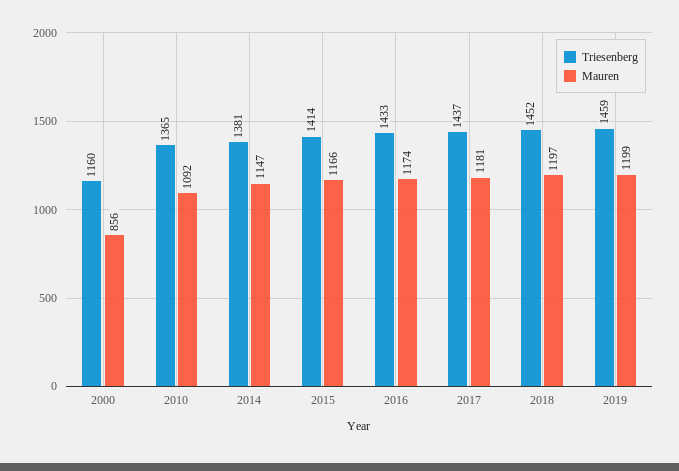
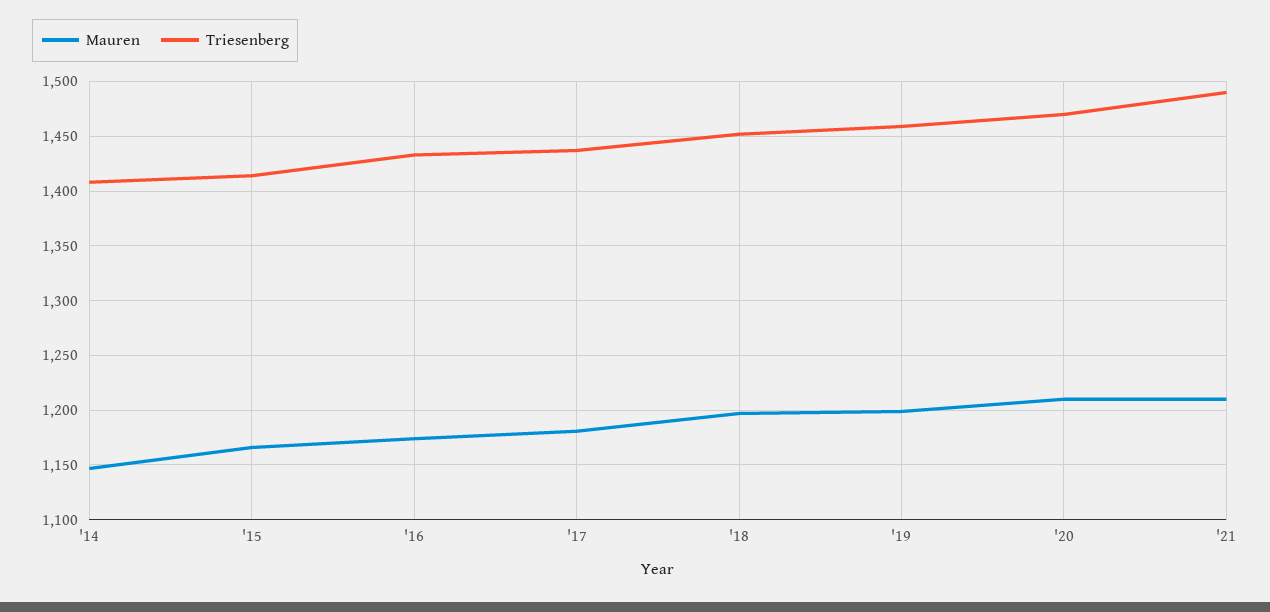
Triesenberg, 2000: 1160 -> none
Mauren, 2000: 856 -> none
Triesenberg, 2010: 1365 -> none
Mauren, 2010: 1092 -> none
Triesenberg, 2014: 1381 -> 1410
Mauren, '20: none -> 1210
Triesenberg, '20: none -> 1470
Mauren, '21: none -> 1210
Triesenberg, '21: none -> 1490

